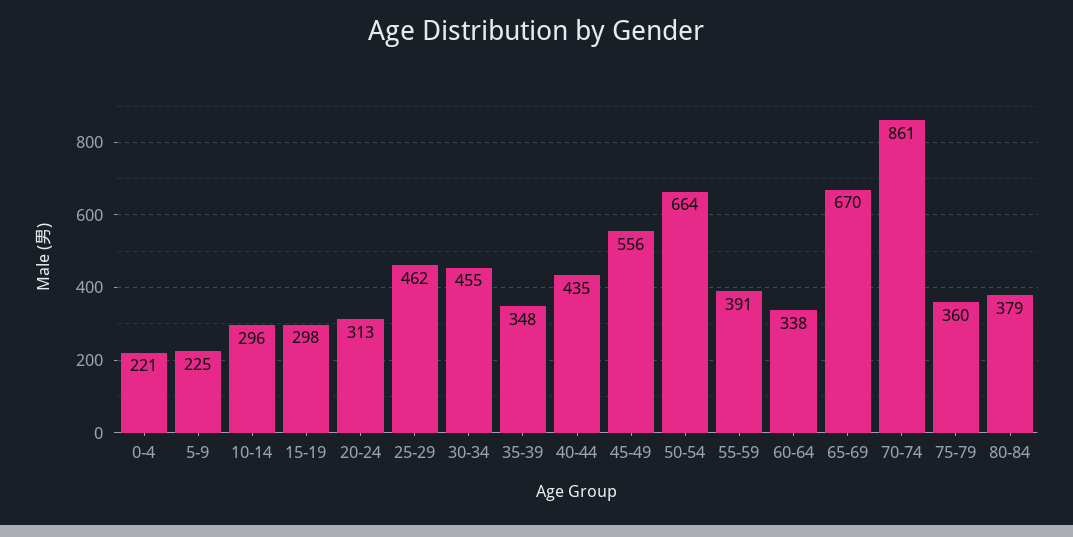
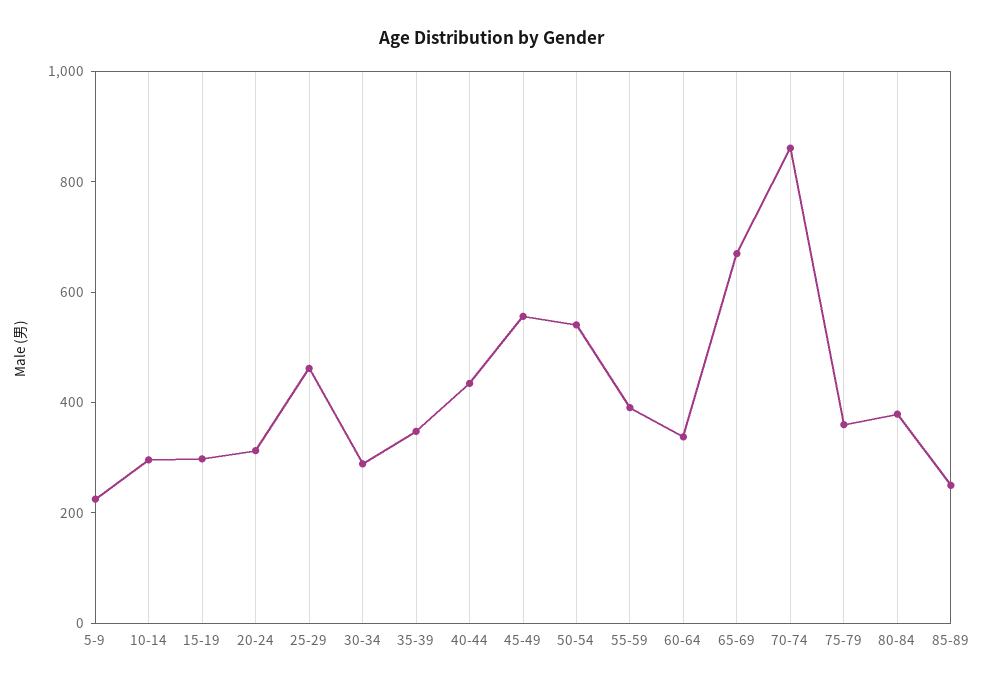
0-4: 221 -> none
30-34: 455 -> 300
50-54: 664 -> 550
85-89: none -> 250

